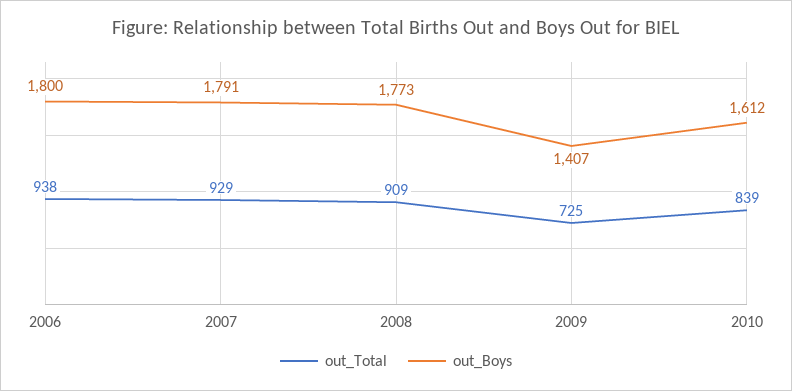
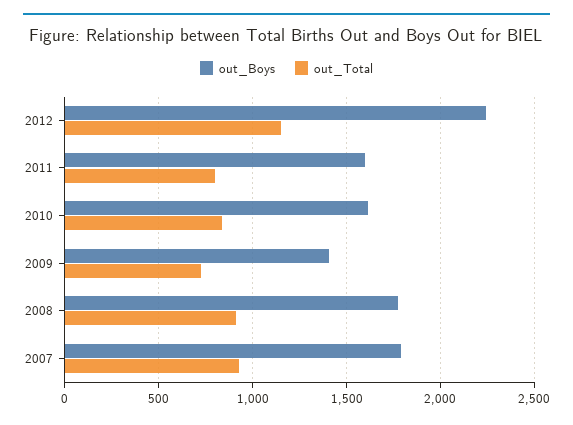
out_Total, 2006: 938 -> none
out_Boys, 2006: 1800 -> none
out_Boys, 2012: none -> 2250
out_Total, 2012: none -> 1150
out_Boys, 2011: none -> 1600
out_Total, 2011: none -> 800

